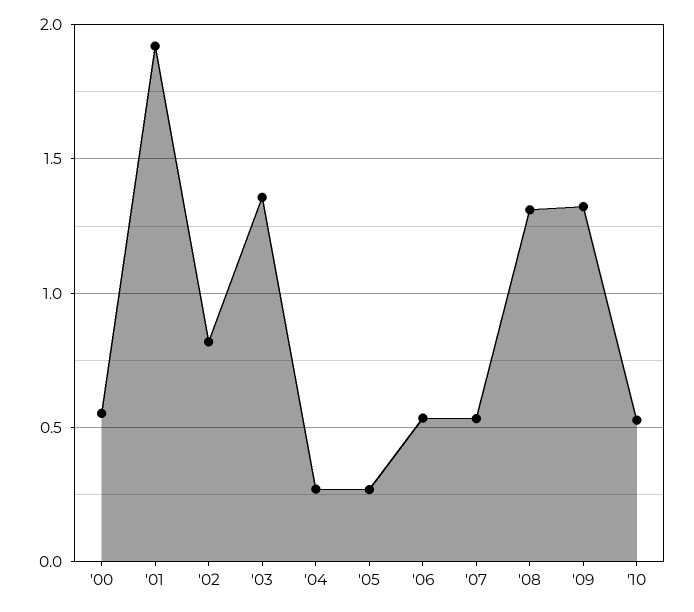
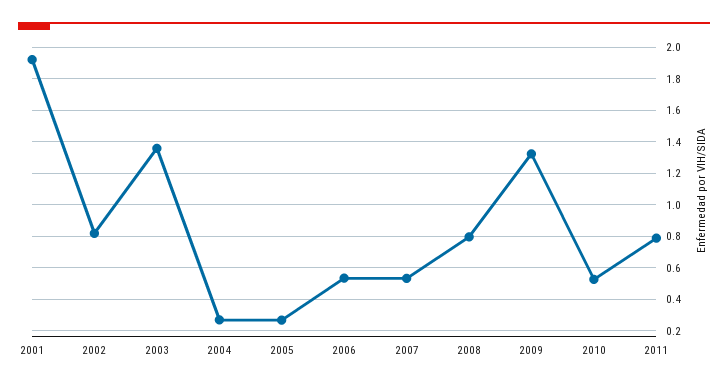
'00: 0.55 -> none
'08: 1.3 -> 0.8
2011: none -> 0.8

